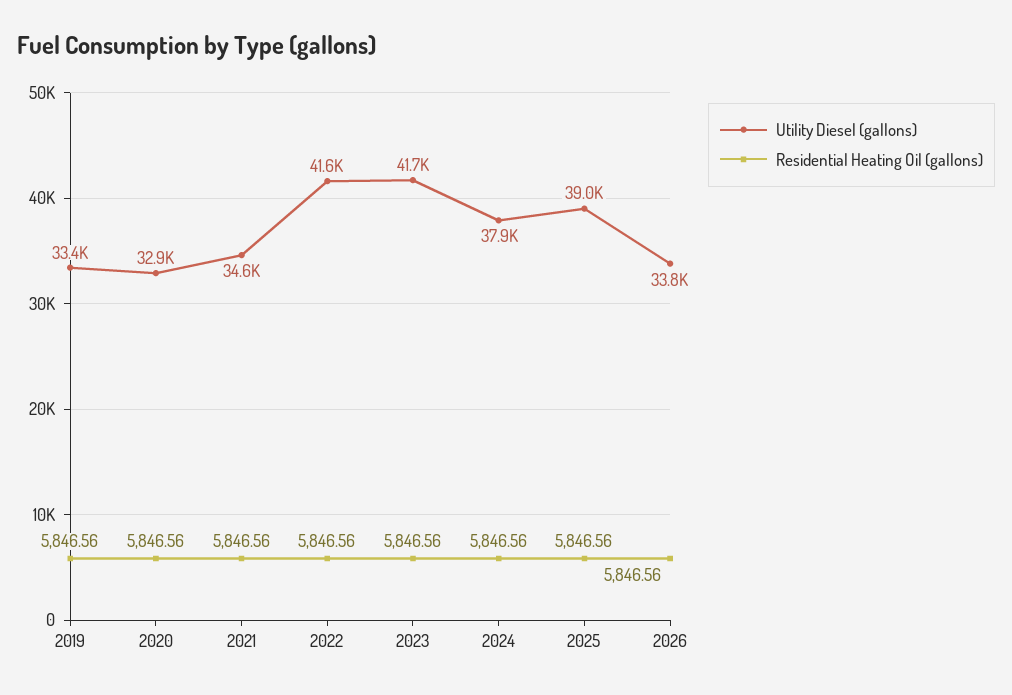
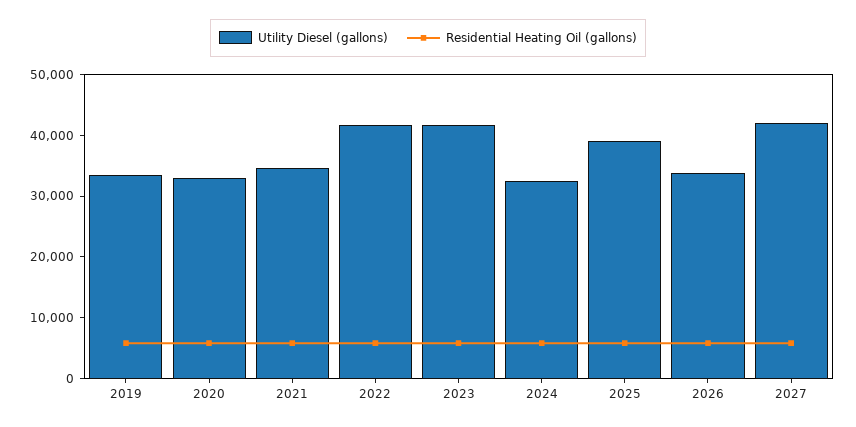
Utility Diesel (gallons), 2024: 37900 -> 32000
Utility Diesel (gallons), 2027: none -> 42000
Residential Heating Oil (gallons), 2027: none -> 6000

